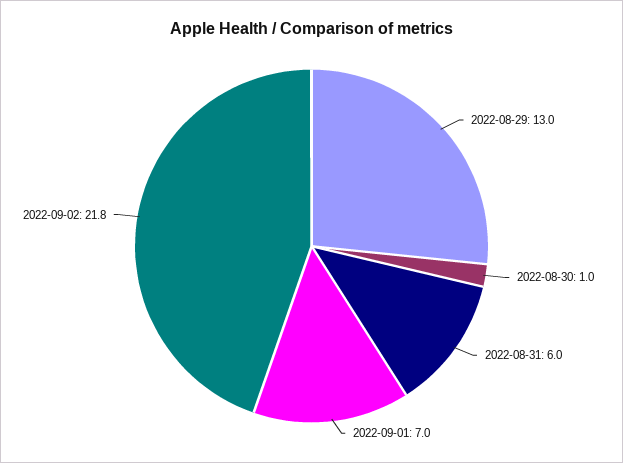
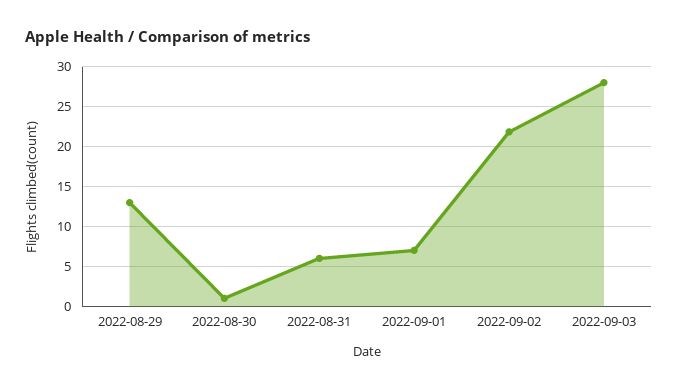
2022-09-03: none -> 28

